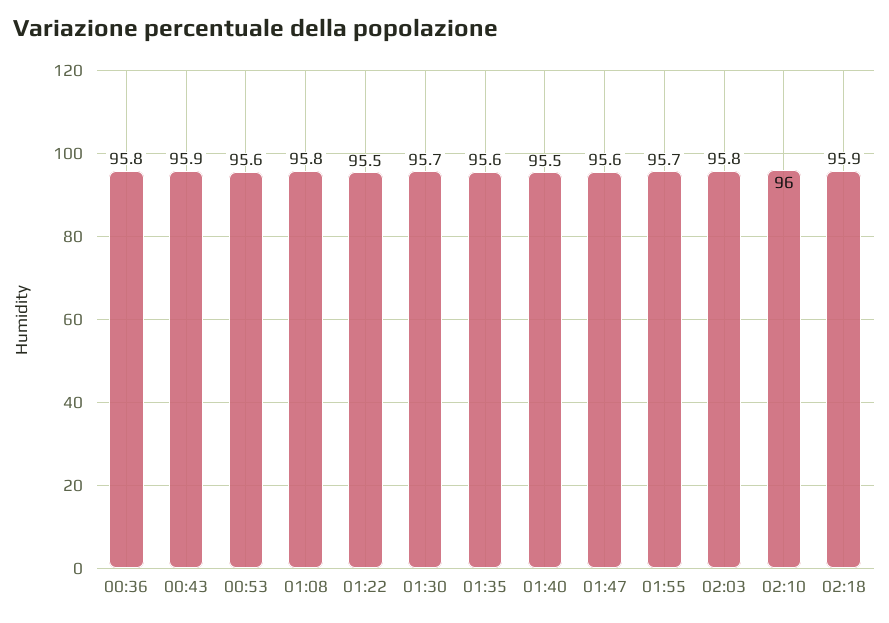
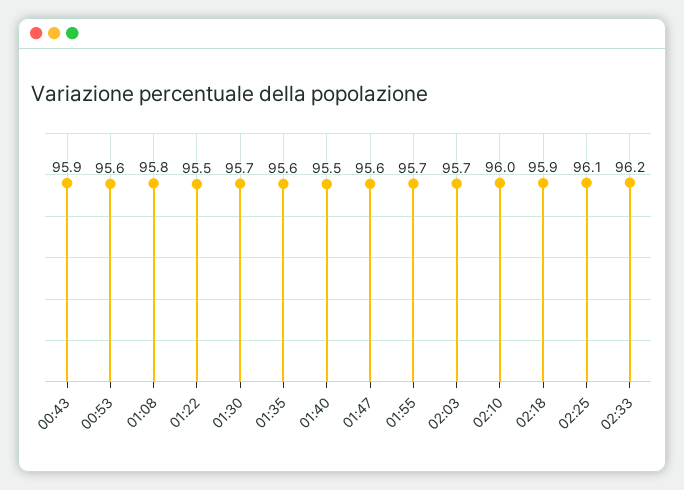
00:36: 95.8 -> none
02:03: 95.8 -> 95.7
02:25: none -> 96.1
02:33: none -> 96.2

